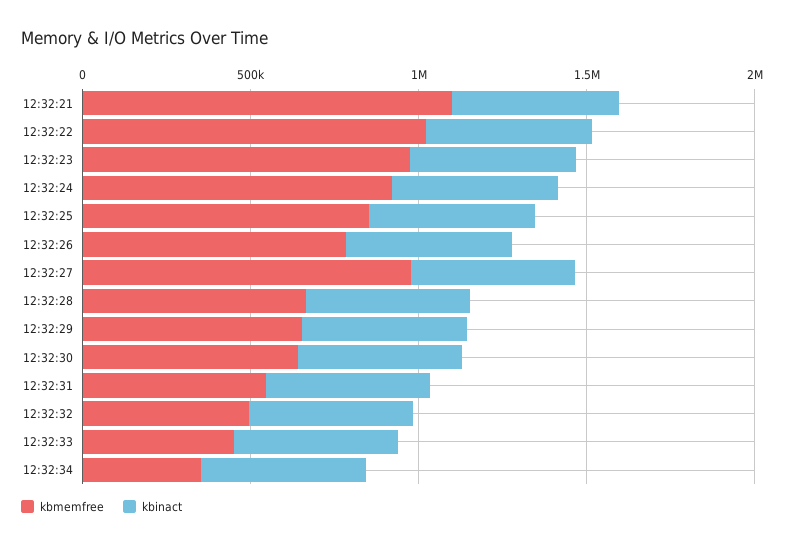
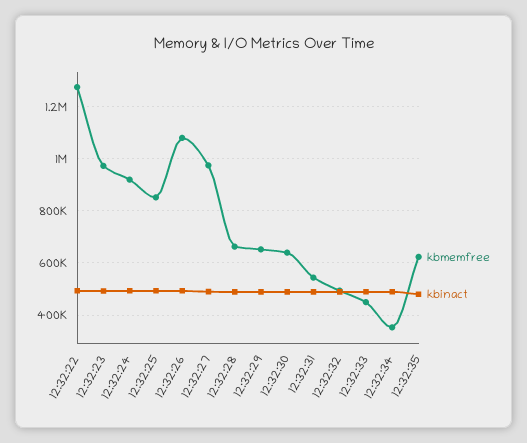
kbmemfree, 12:32:21: 1100000 -> none
kbinact, 12:32:21: 500000 -> none
kbmemfree, 12:32:22: 1000000 -> 1275000
kbmemfree, 12:32:26: 800000 -> 1075000
kbmemfree, 12:32:35: none -> 625000
kbinact, 12:32:35: none -> 475000

